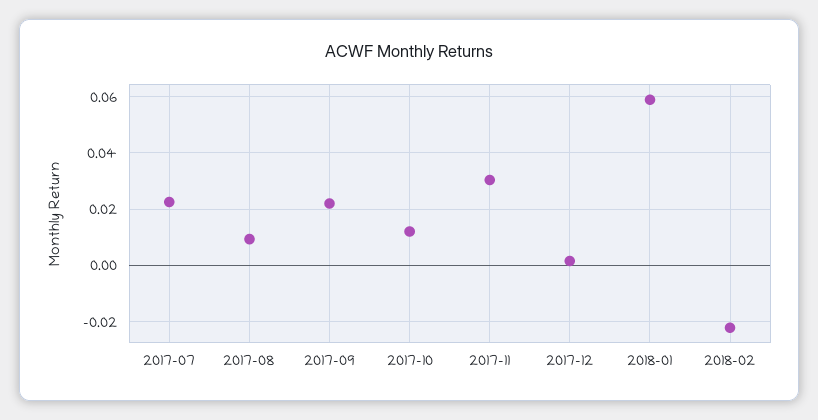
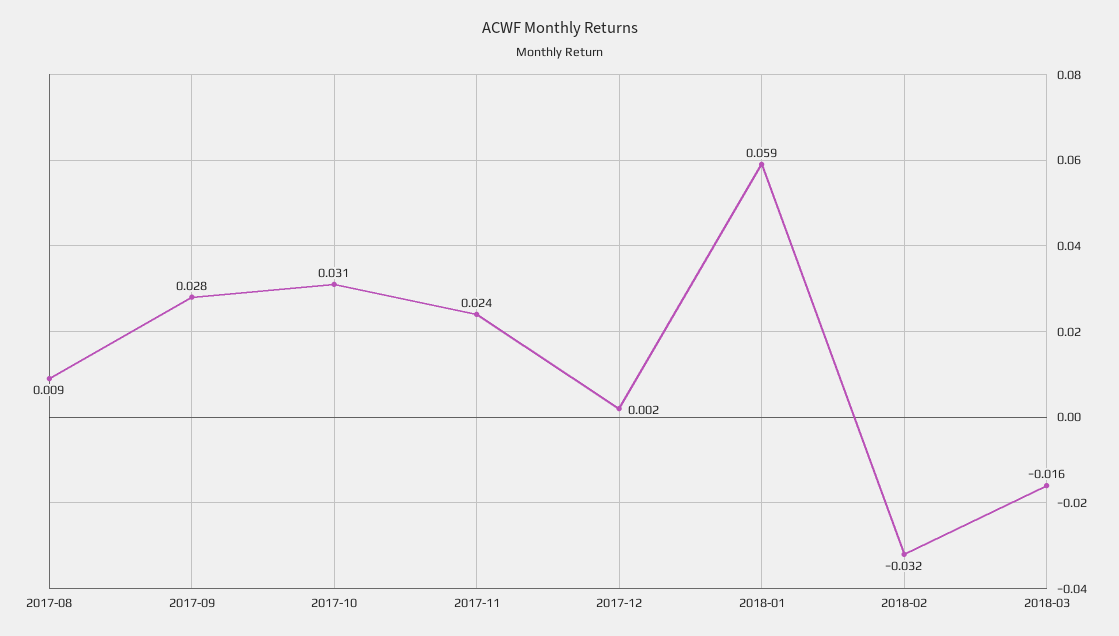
2017-07: 0.0225 -> none
2017-09: 0.0225 -> 0.028
2017-10: 0.0125 -> 0.031
2017-11: 0.03 -> 0.024
2018-02: -0.0225 -> -0.032
2018-03: none -> -0.016

